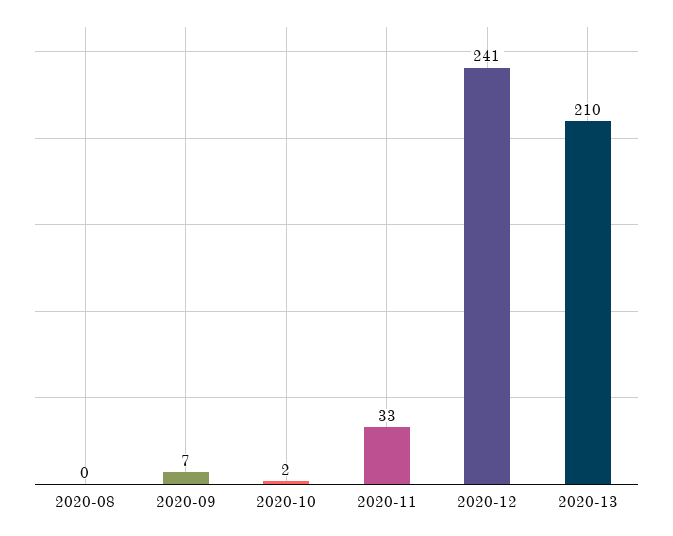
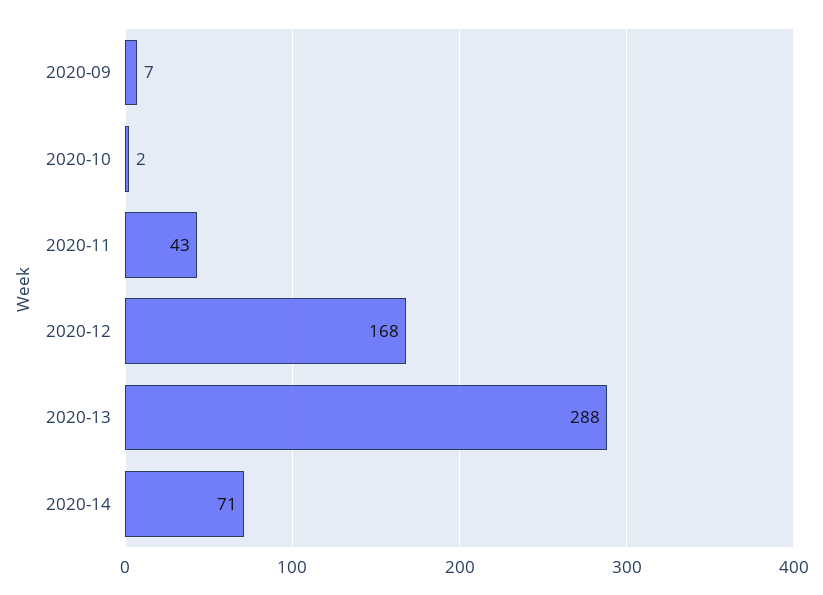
2020-08: 0 -> none
2020-11: 33 -> 43
2020-12: 241 -> 168
2020-13: 210 -> 288
2020-14: none -> 71

